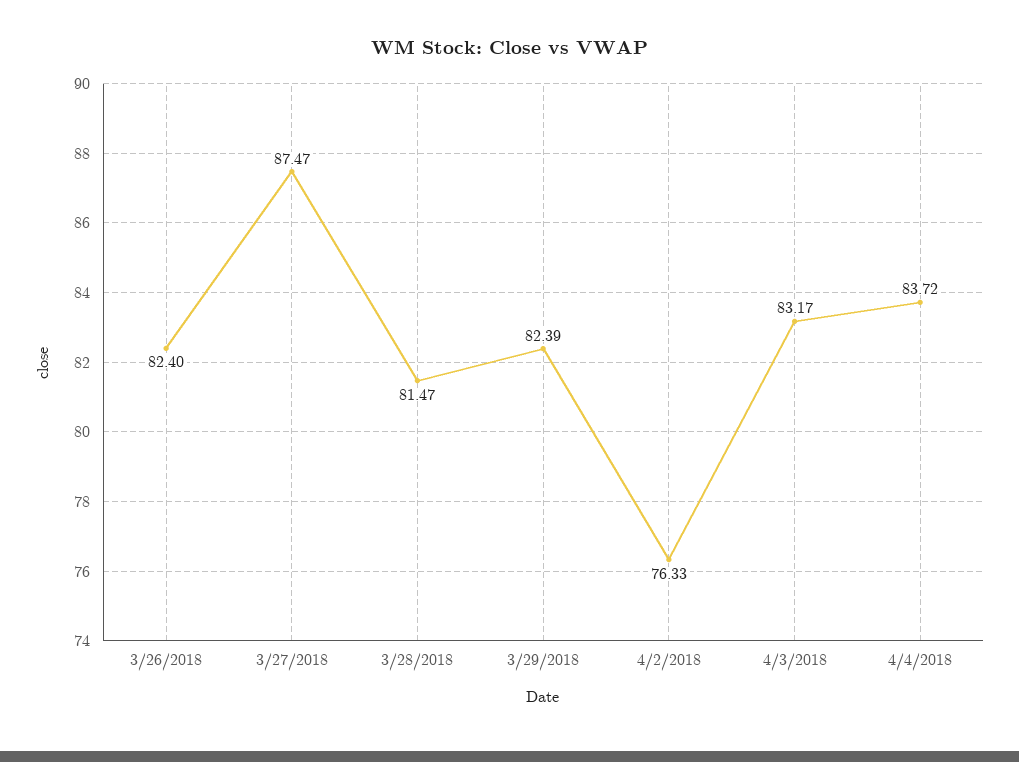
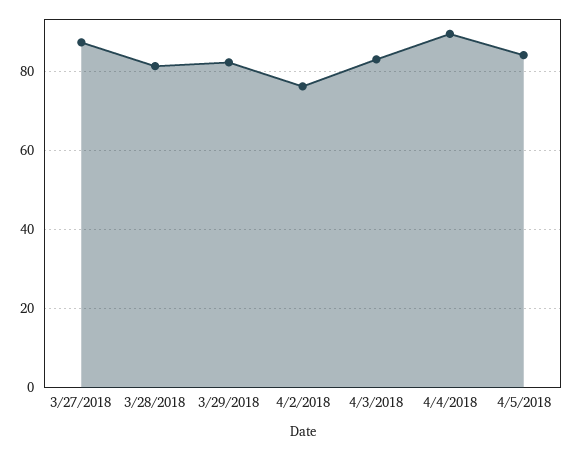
3/26/2018: 82.4 -> none
4/4/2018: 83.72 -> 90
4/5/2018: none -> 84

